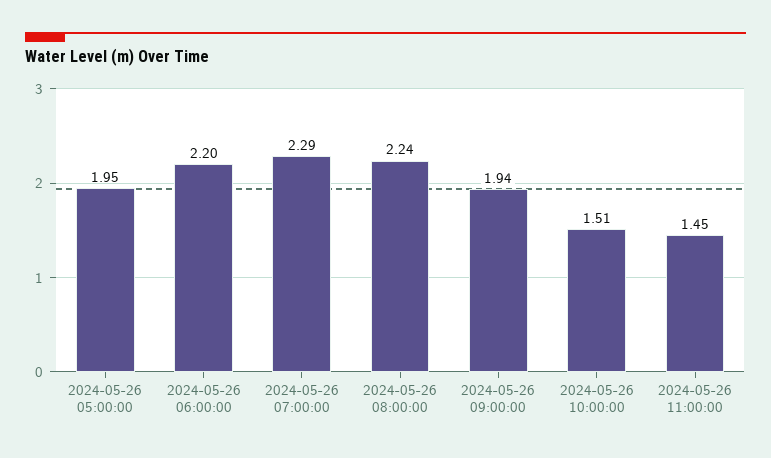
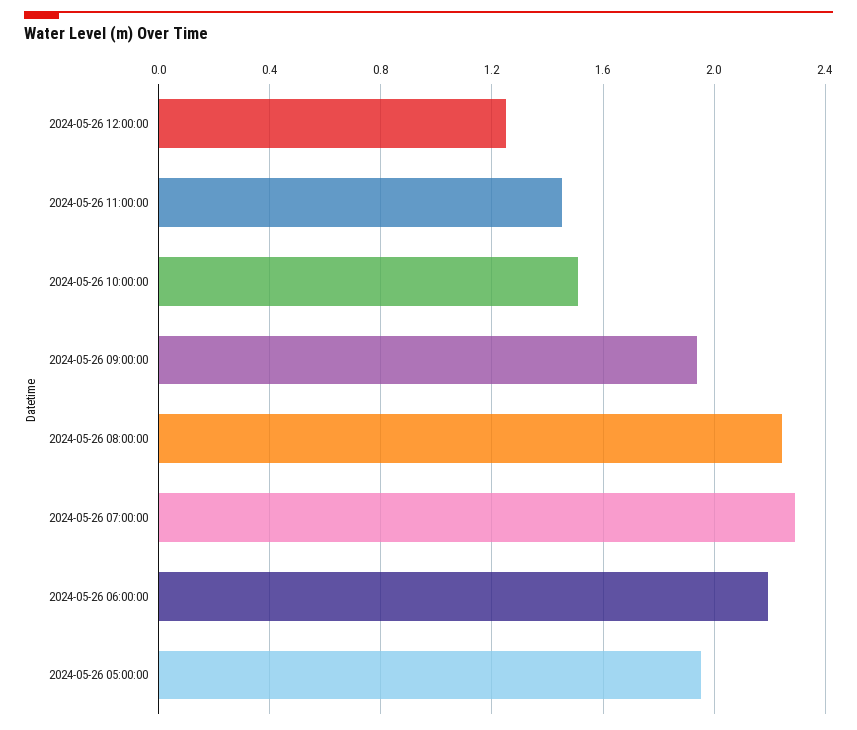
2024-05-26 12:00:00: none -> 1.25

